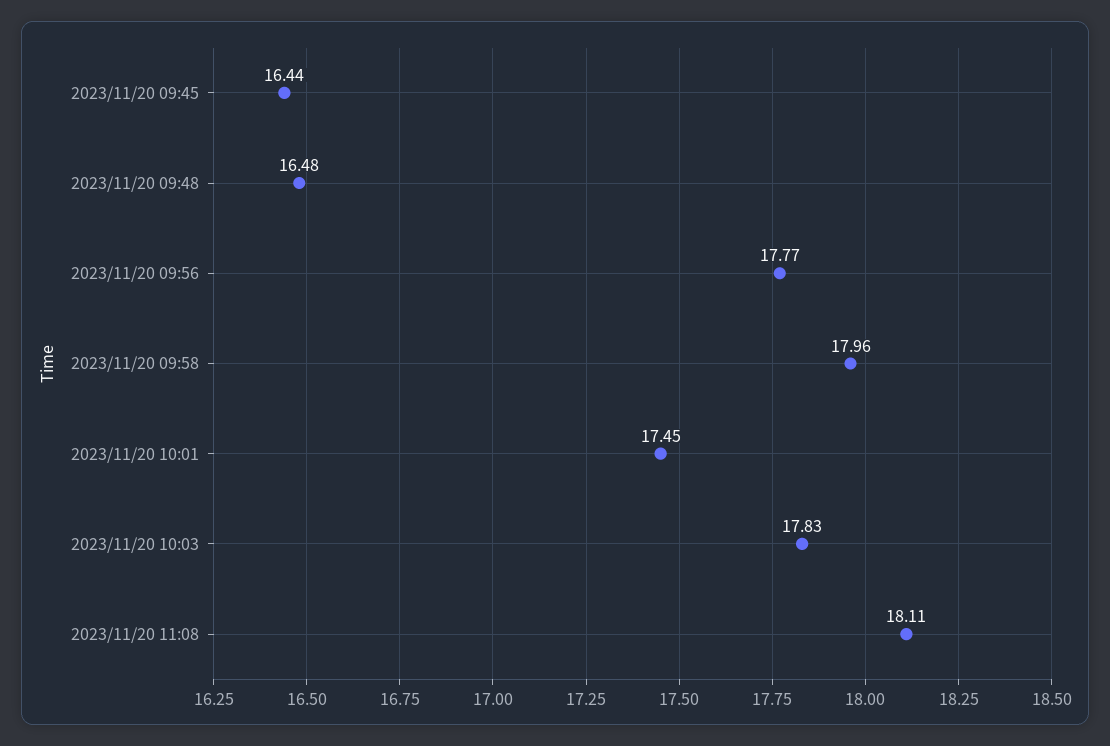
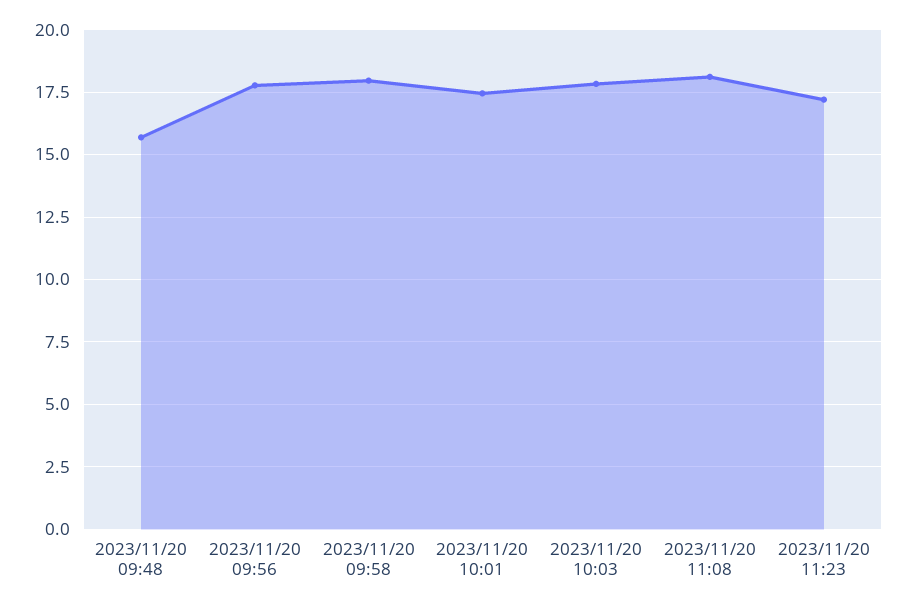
2023/11/20 09:45: 16.44 -> none
2023/11/20 09:48: 16.48 -> 15.75
2023/11/20 11:23: none -> 17.25

